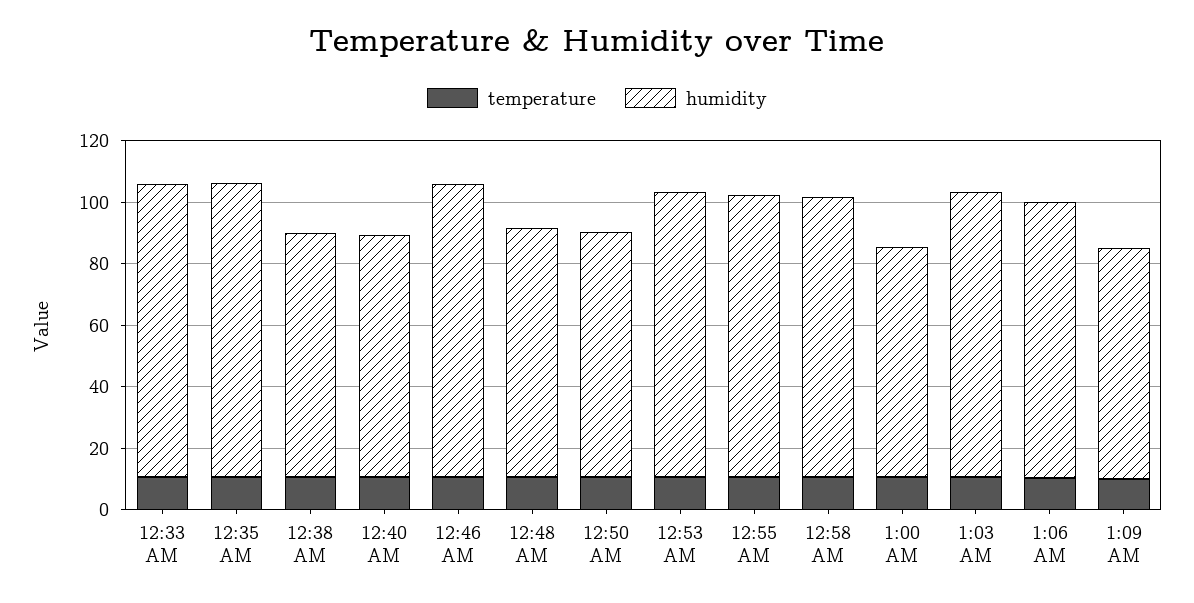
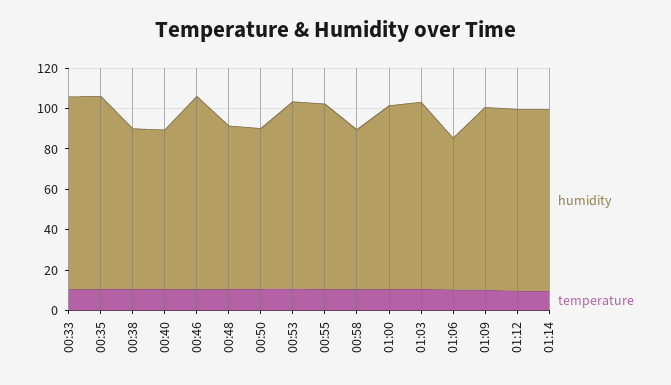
humidity, 12:58 AM: 90 -> 80
humidity, 1:00 AM: 75 -> 90
humidity, 1:06 AM: 90 -> 75
humidity, 1:09 AM: 75 -> 90
humidity, 01:12: none -> 90
temperature, 01:12: none -> 10
humidity, 01:14: none -> 90
temperature, 01:14: none -> 10

